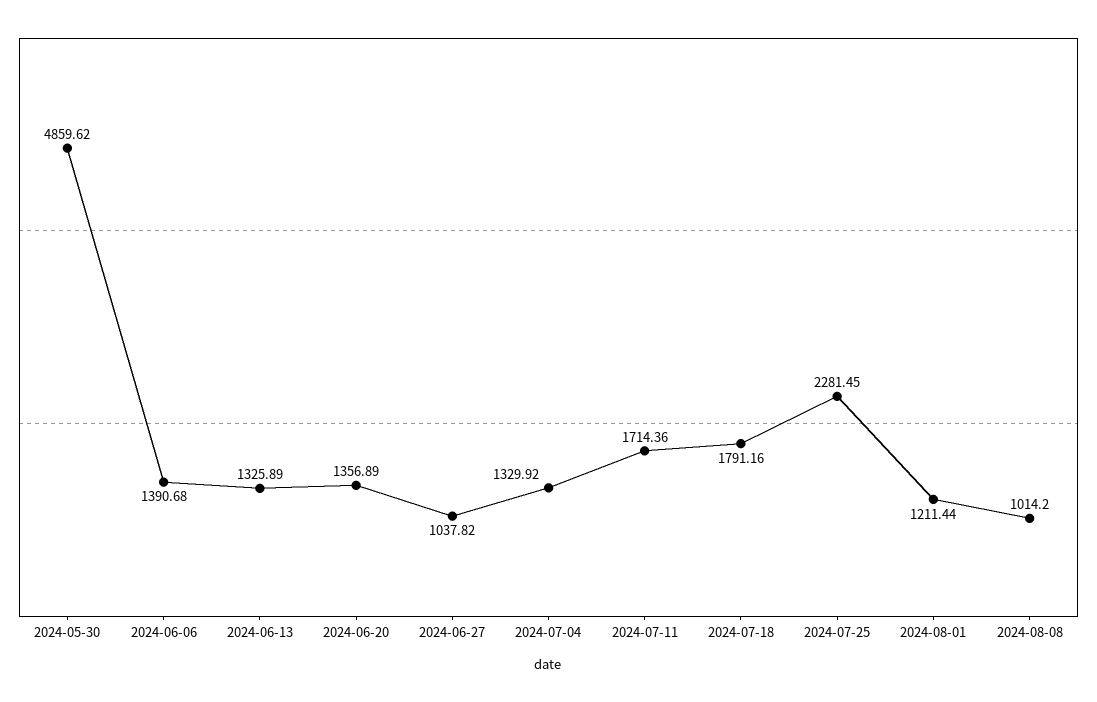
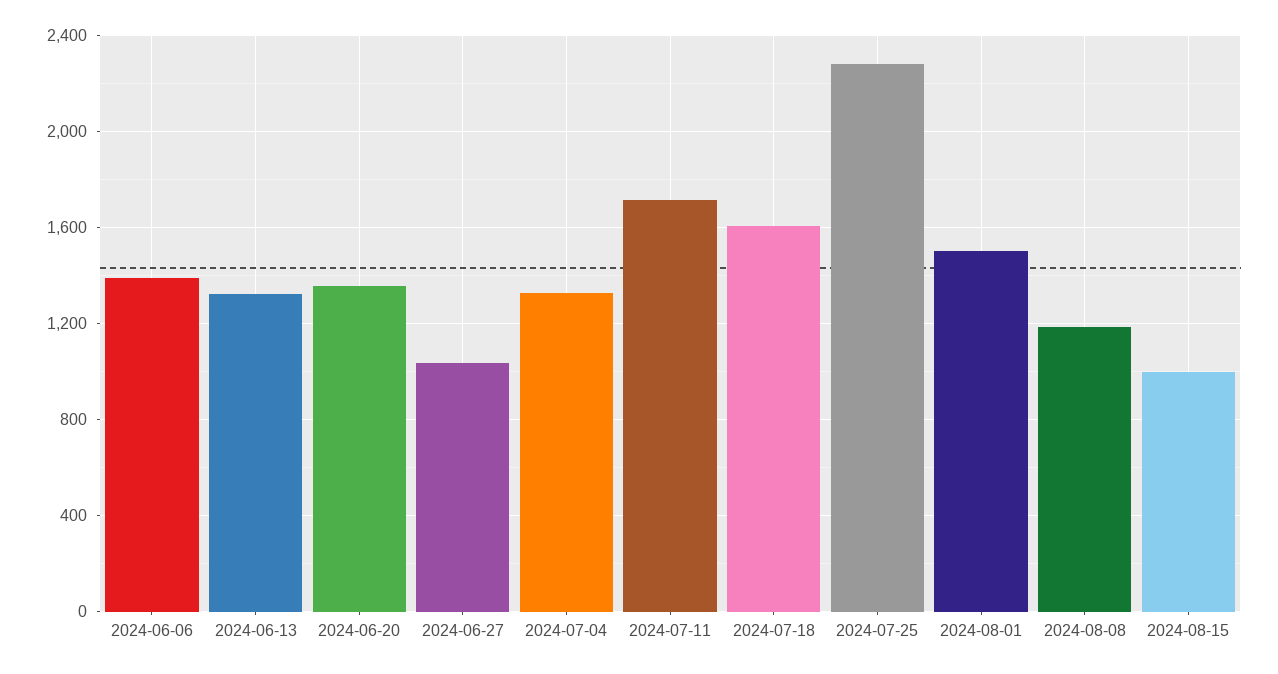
2024-05-30: 4859.62 -> none
2024-07-18: 1791.16 -> 1600
2024-08-01: 1211.44 -> 1500
2024-08-08: 1014.2 -> 1200
2024-08-15: none -> 1000

